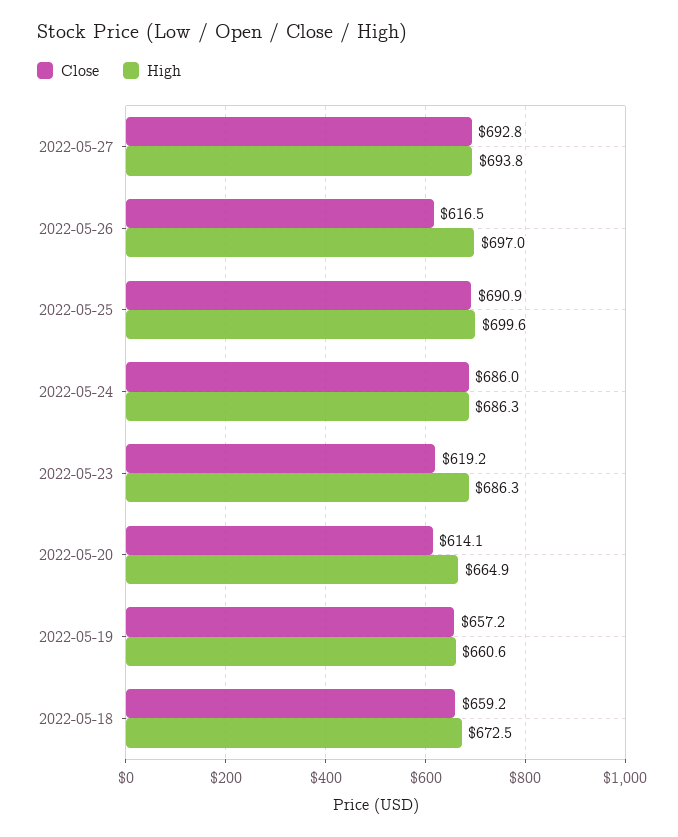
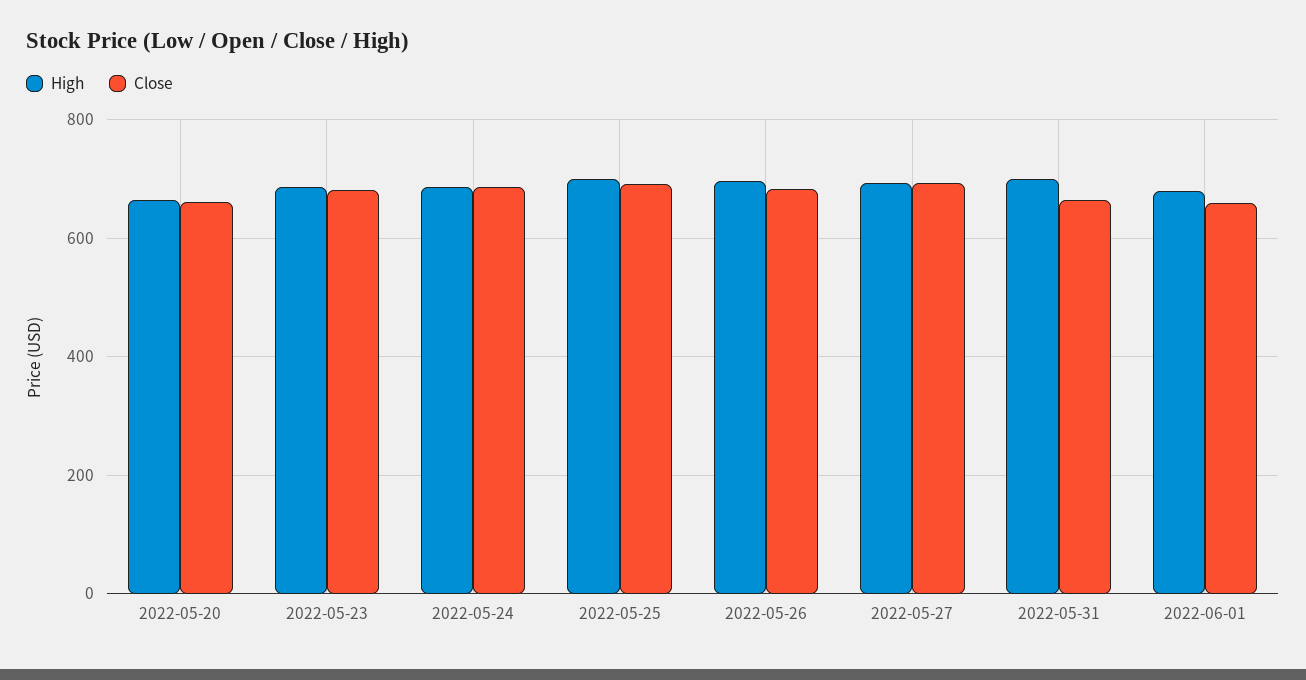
Close, 2022-05-26: 616.5 -> 680
Close, 2022-05-23: 619.2 -> 680
Close, 2022-05-20: 614.1 -> 660
Close, 2022-05-19: 657.2 -> none
High, 2022-05-19: 660.6 -> none
Close, 2022-05-18: 659.2 -> none
High, 2022-05-18: 672.5 -> none
High, 2022-05-31: none -> 700
Close, 2022-05-31: none -> 660
High, 2022-06-01: none -> 680
Close, 2022-06-01: none -> 660

